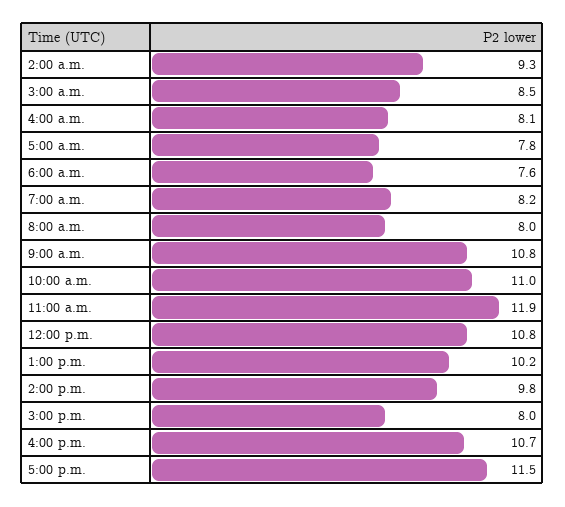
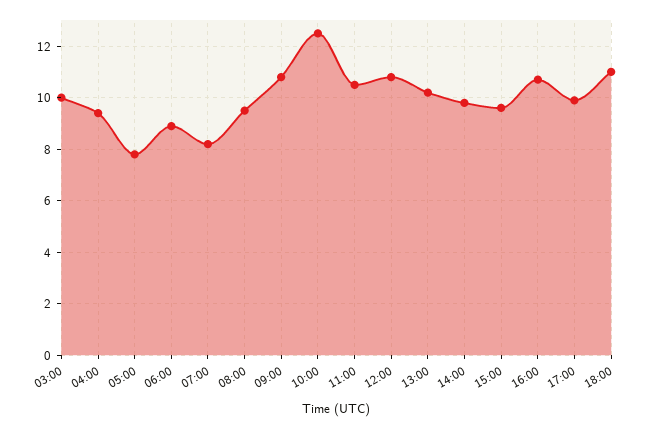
2:00 a.m.: 9.3 -> none
3:00 a.m.: 8.5 -> 10
4:00 a.m.: 8.1 -> 9.5
6:00 a.m.: 7.6 -> 9
8:00 a.m.: 8 -> 9.5
10:00 a.m.: 11 -> 12.5
11:00 a.m.: 11.9 -> 10.5
3:00 p.m.: 8 -> 9.5
5:00 p.m.: 11.5 -> 10
18:00: none -> 11

